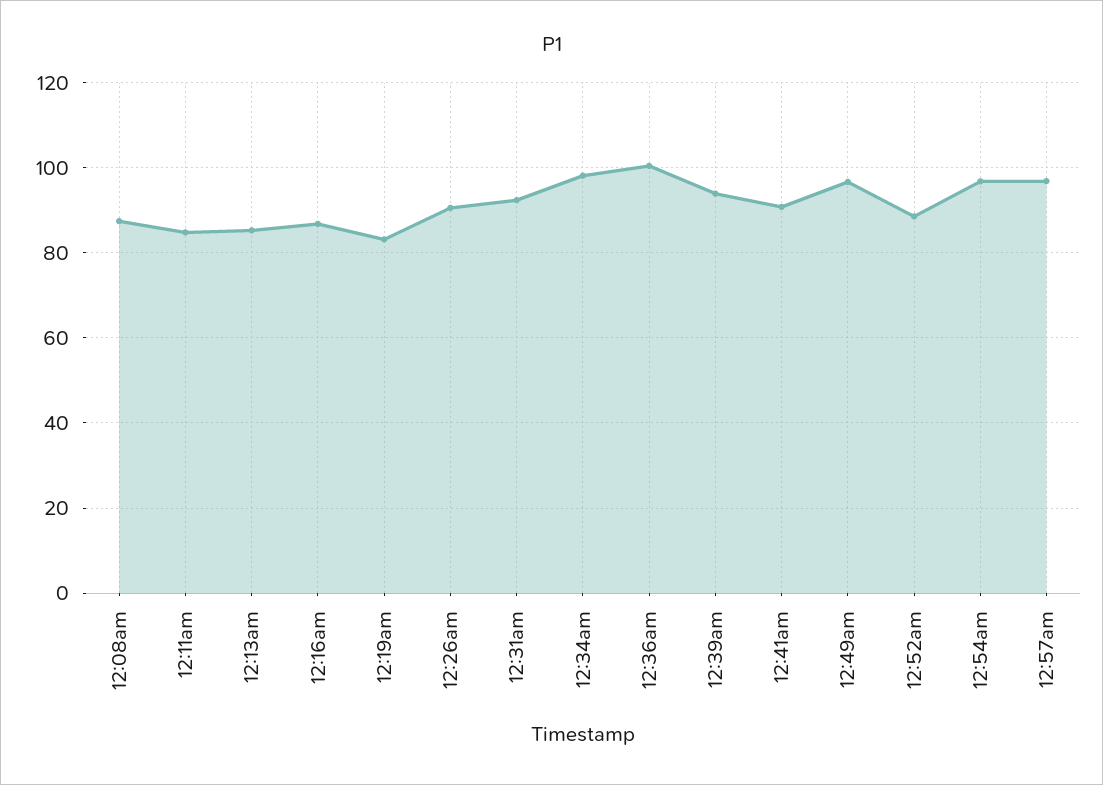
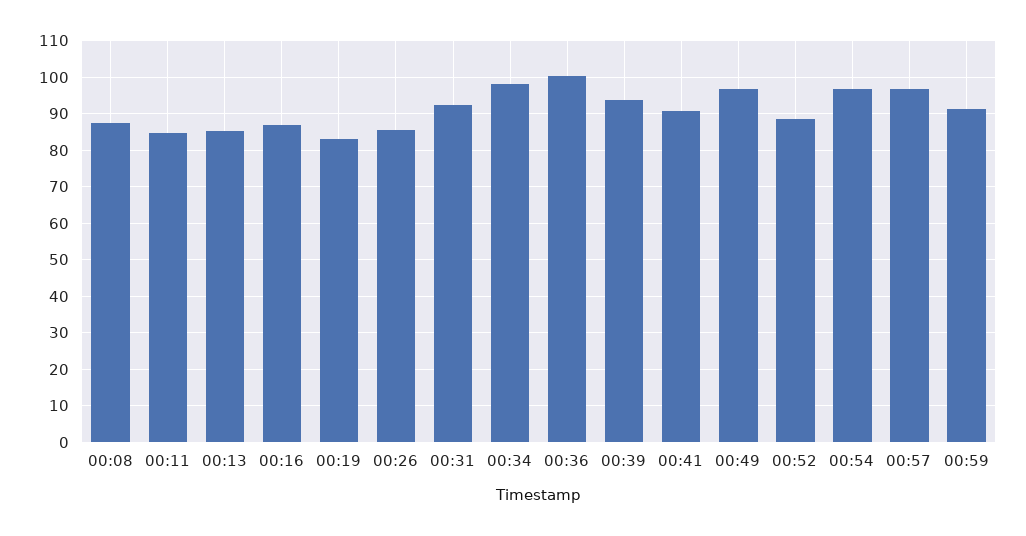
12:26am: 90 -> 86
00:59: none -> 92

